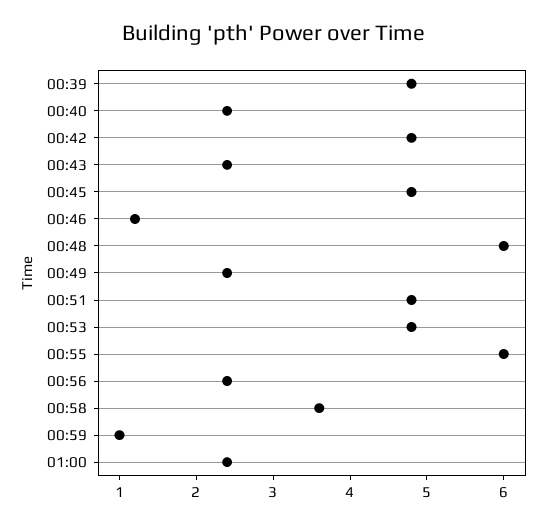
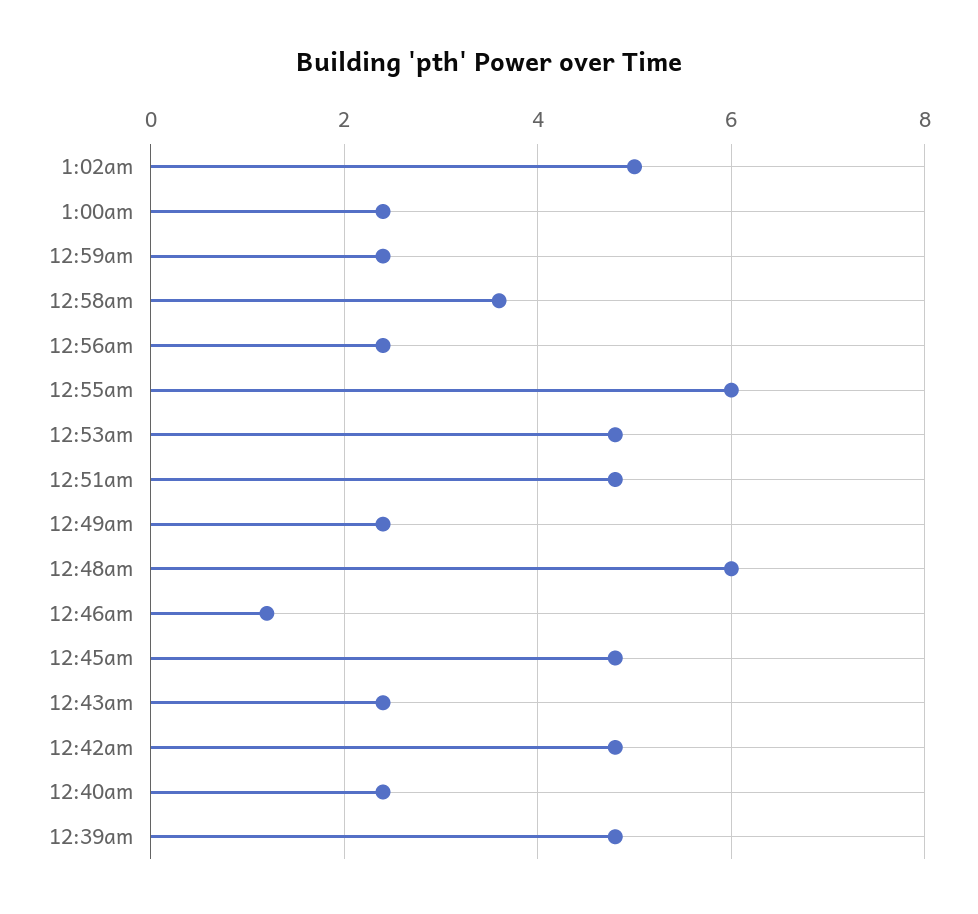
00:59: 1 -> 2.5
1:02am: none -> 5

